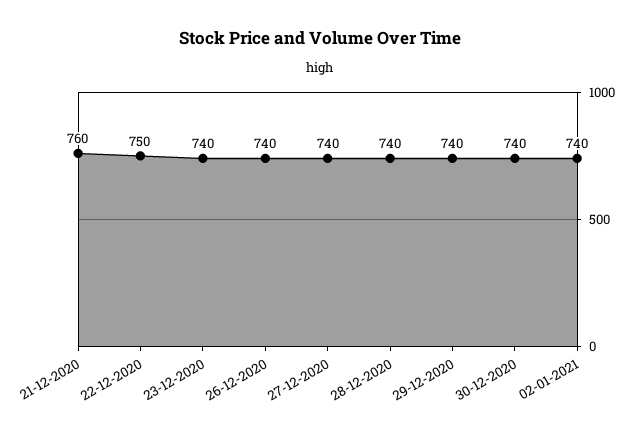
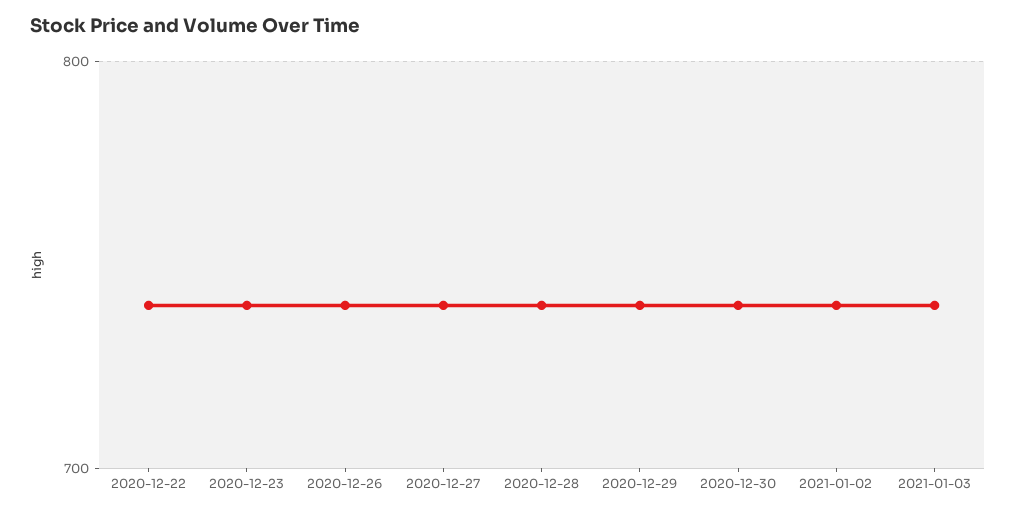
21-12-2020: 760 -> none
22-12-2020: 750 -> 740
2021-01-03: none -> 740

